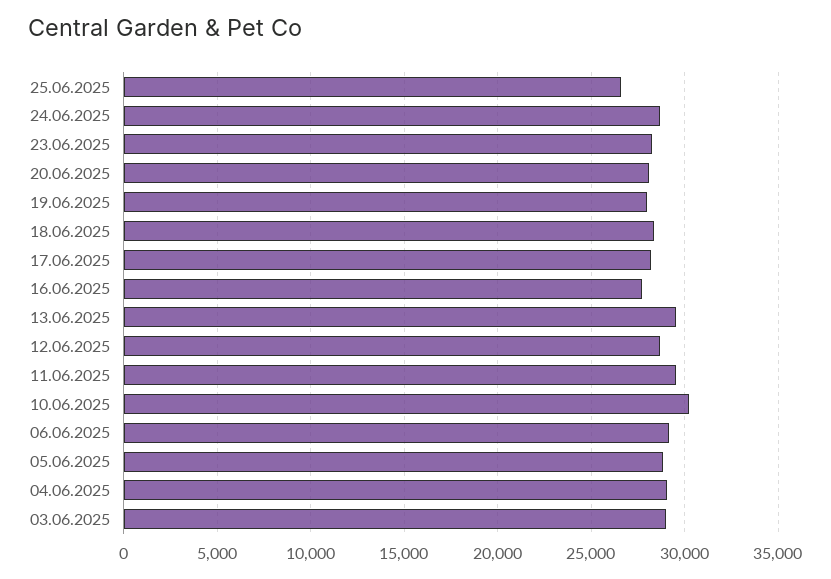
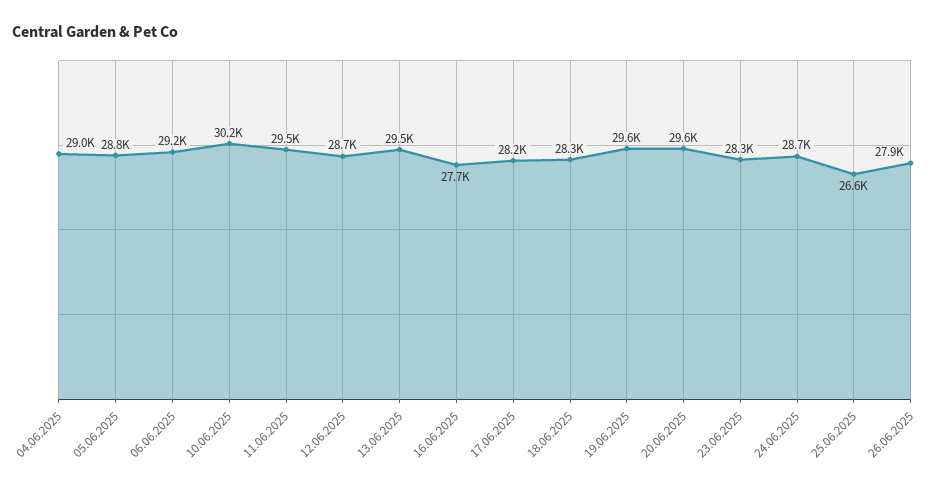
20.06.2025: 28000 -> 29600
19.06.2025: 28000 -> 29600
03.06.2025: 29000 -> none
26.06.2025: none -> 27900

